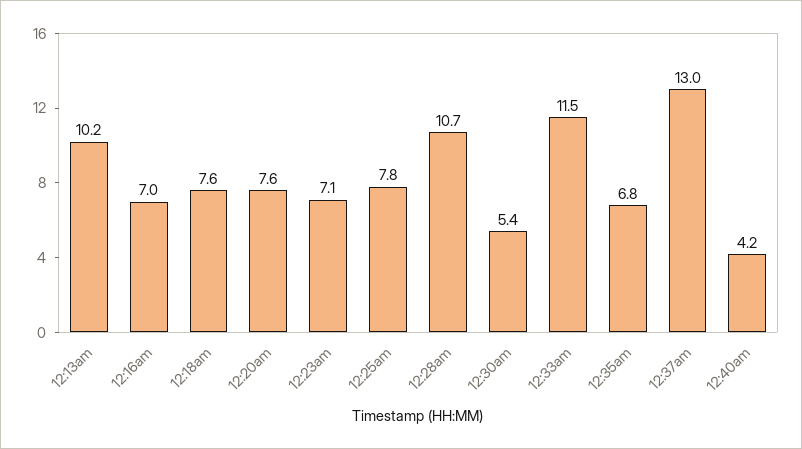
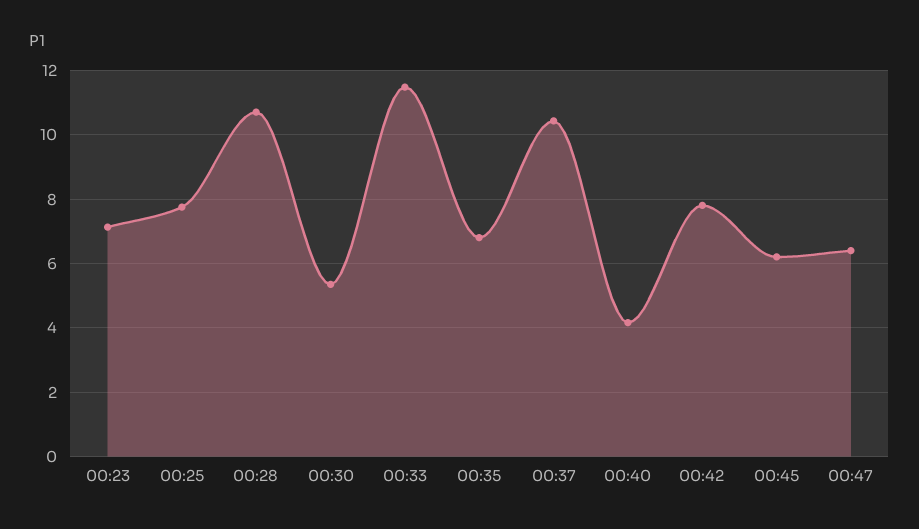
12:13am: 10.2 -> none
12:16am: 7 -> none
12:18am: 7.6 -> none
12:20am: 7.6 -> none
12:37am: 13 -> 10.4
00:42: none -> 7.8
00:45: none -> 6.2
00:47: none -> 6.4

